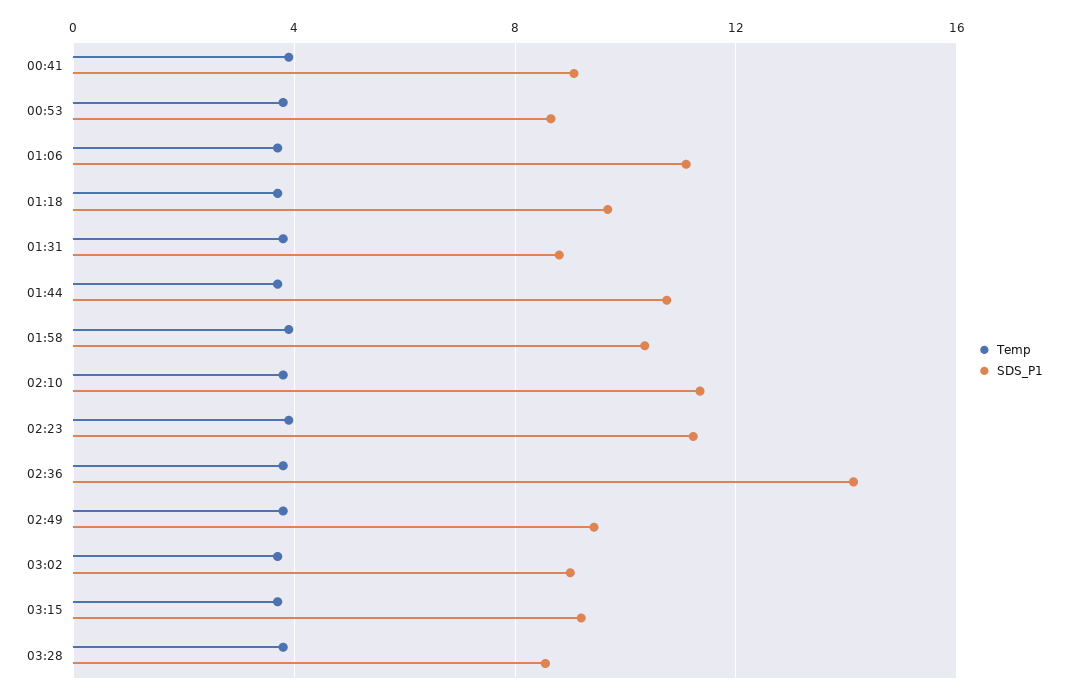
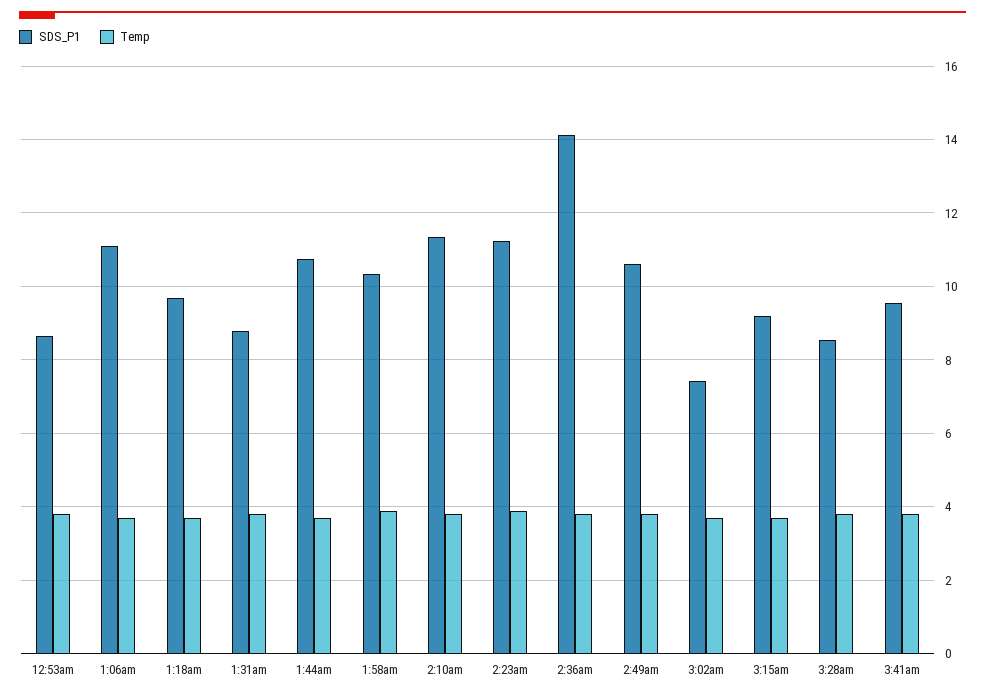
Temp, 00:41: 4 -> none
SDS_P1, 00:41: 9 -> none
SDS_P1, 02:49: 9.5 -> 10.6
SDS_P1, 03:02: 9 -> 7.4
SDS_P1, 3:41am: none -> 9.6
Temp, 3:41am: none -> 3.8

